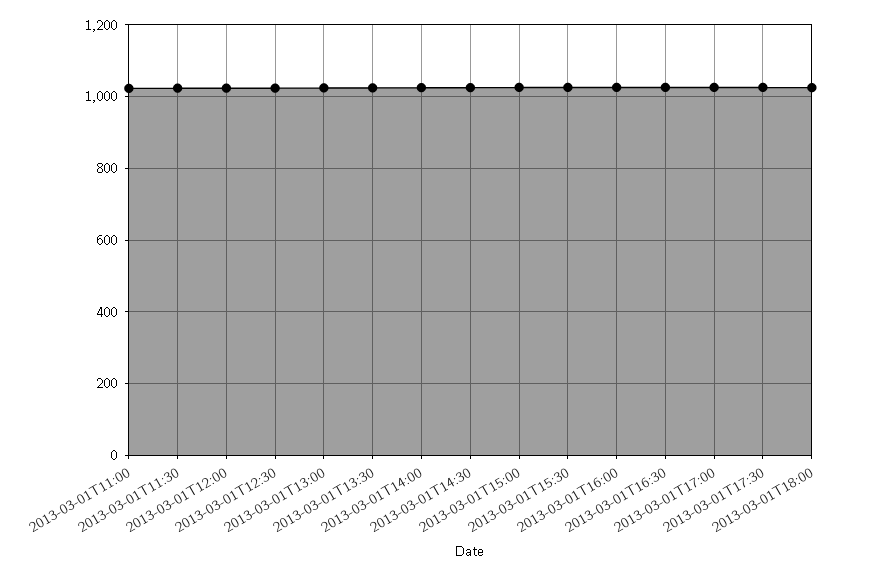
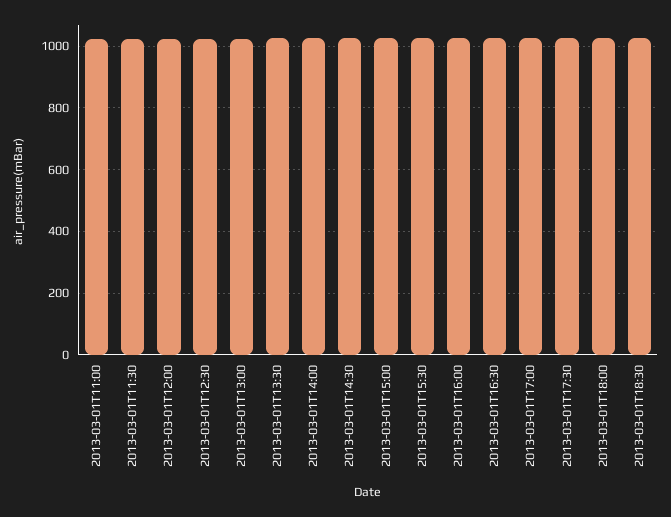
2013-03-01T18:30: none -> 1020

